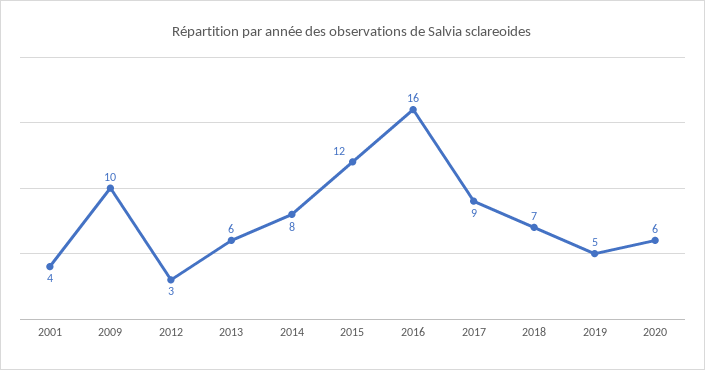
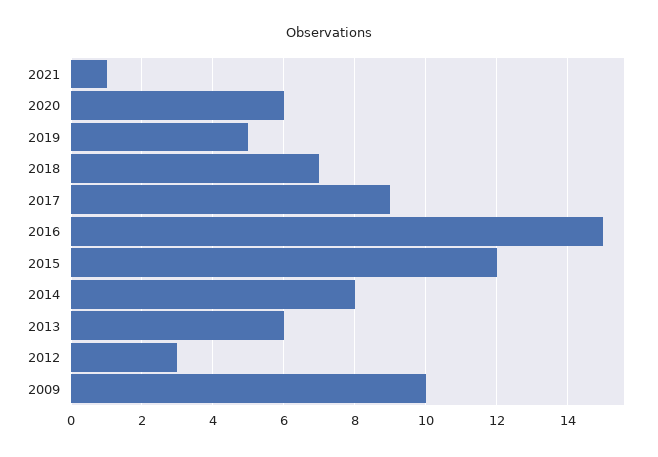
2001: 4 -> none
2016: 16 -> 15
2021: none -> 1

